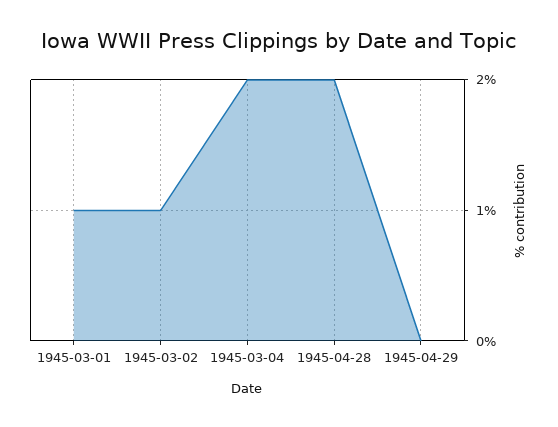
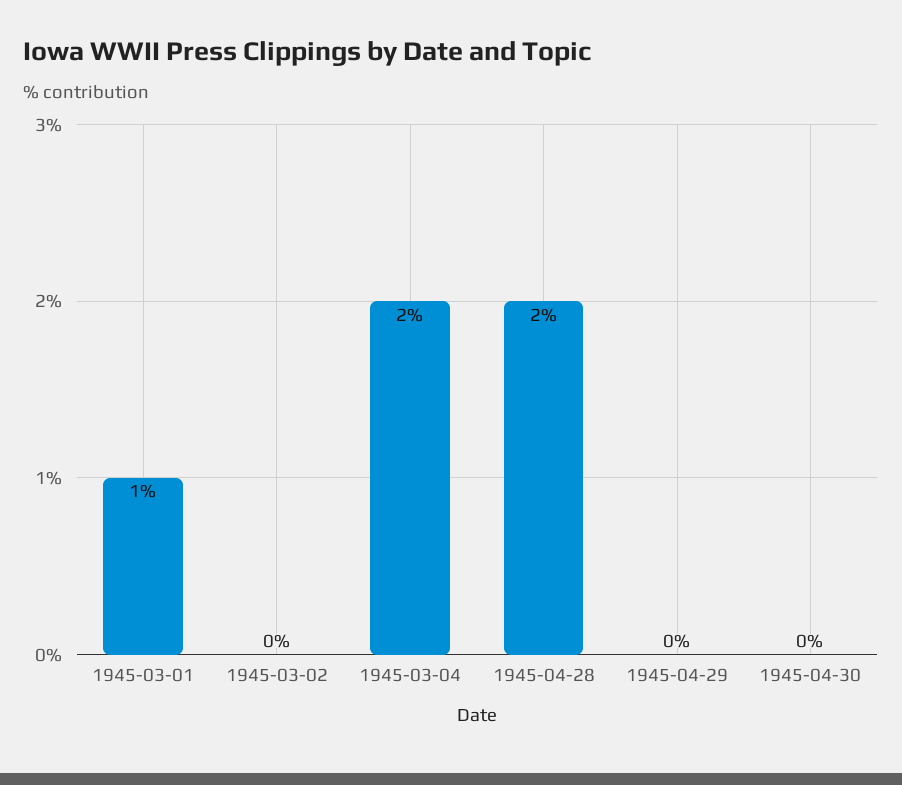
1945-03-02: 1 -> 0
1945-04-30: none -> 0

